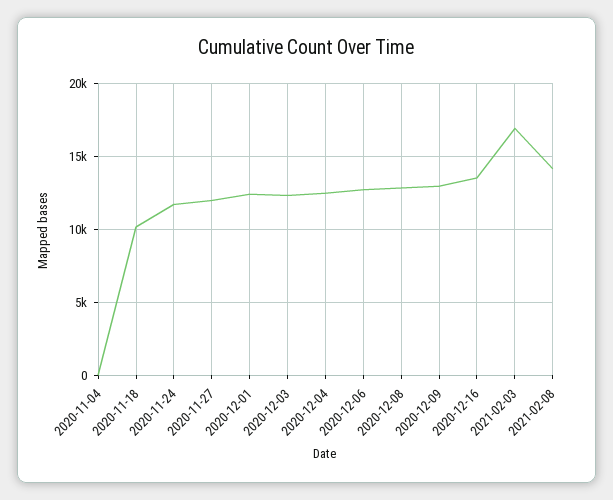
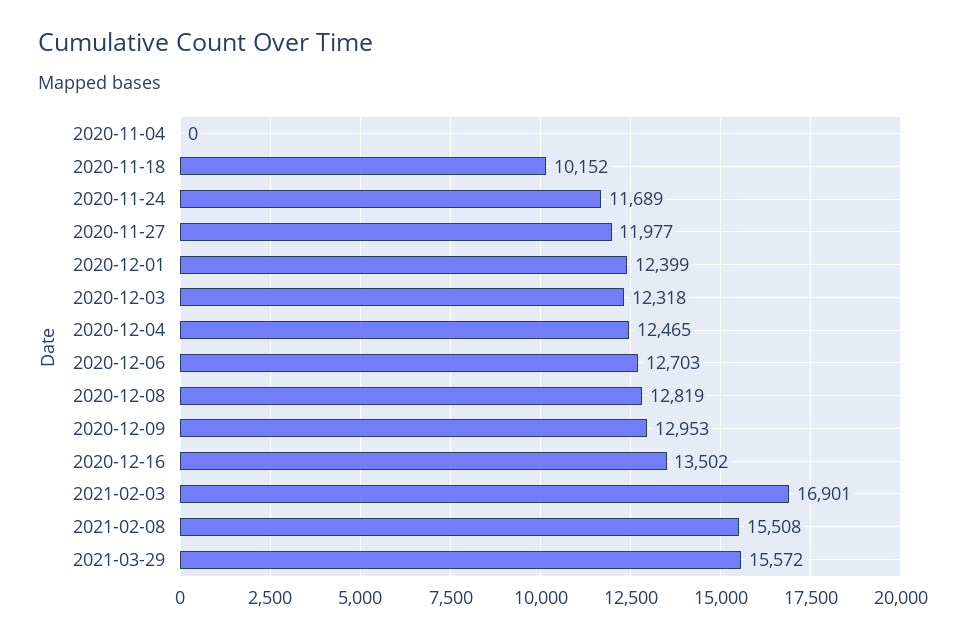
2021-02-08: 14000 -> 15508
2021-03-29: none -> 15572

